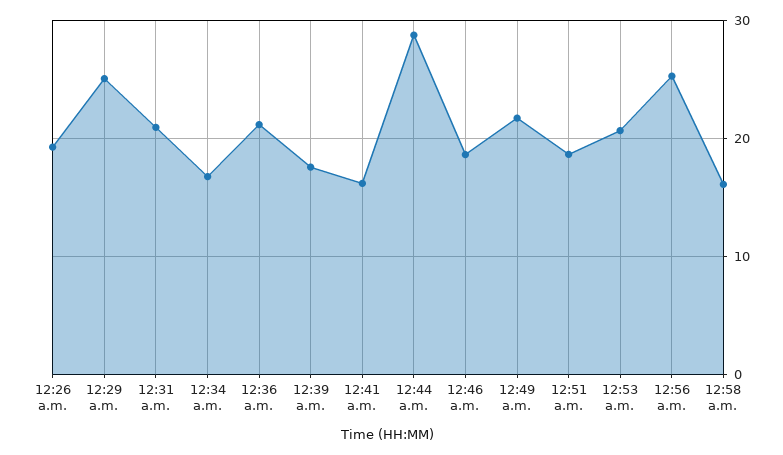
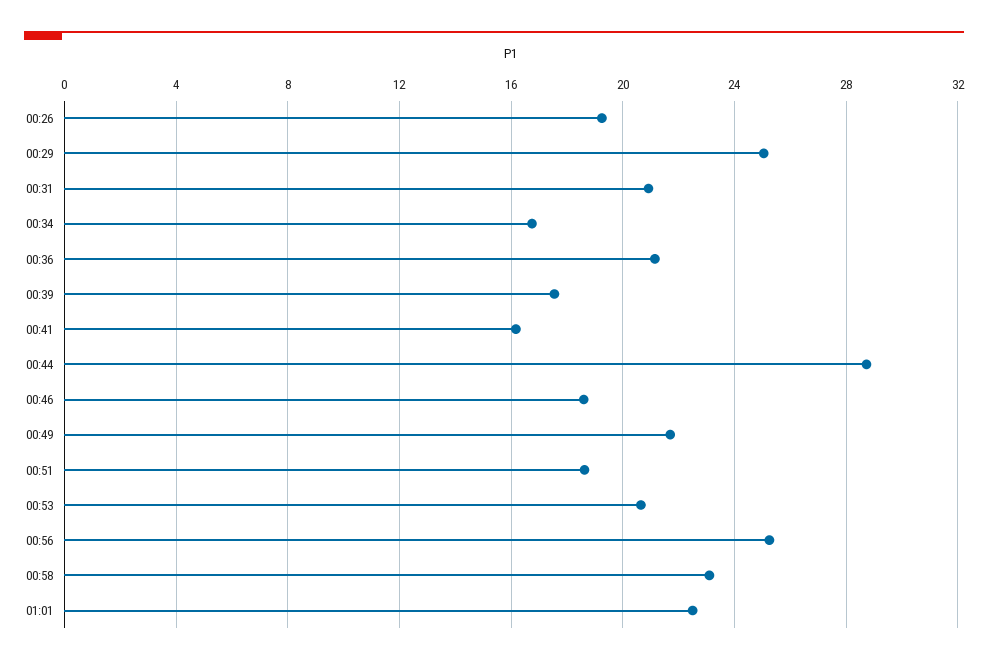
12:58 a.m.: 16 -> 23
01:01: none -> 22.5

